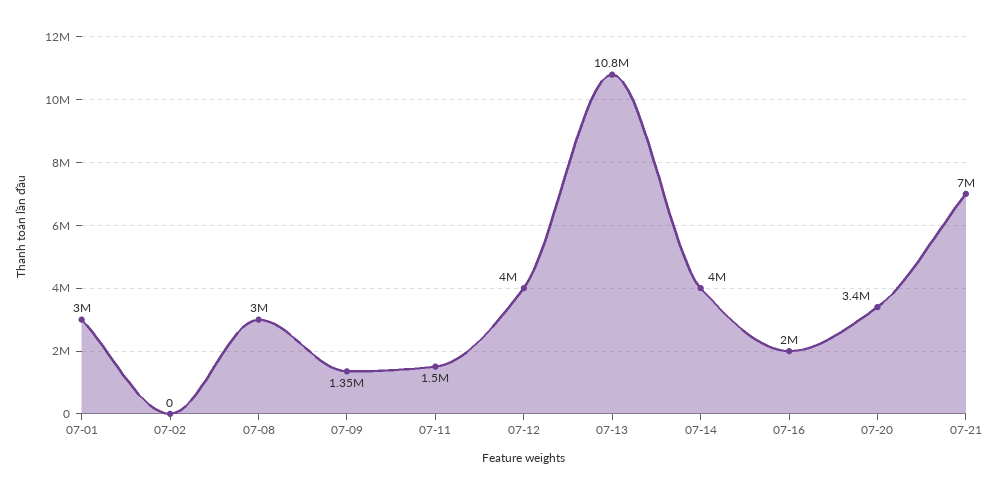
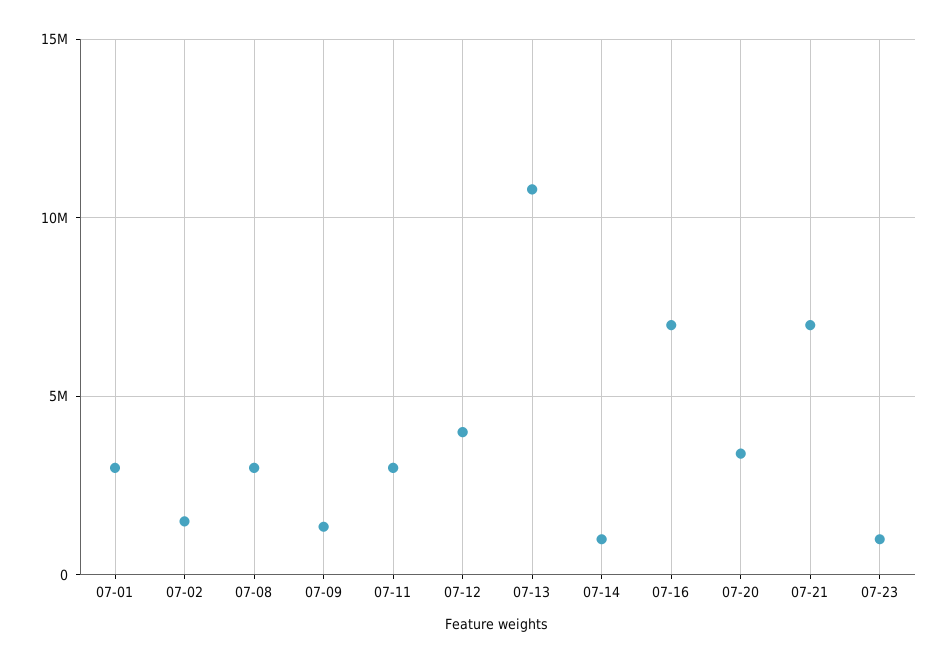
07-02: 0 -> 1500000
07-11: 1500000 -> 3000000
07-14: 4000000 -> 1000000
07-16: 2000000 -> 7000000
07-23: none -> 1000000

